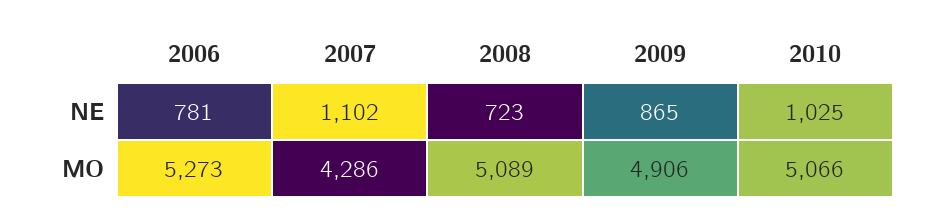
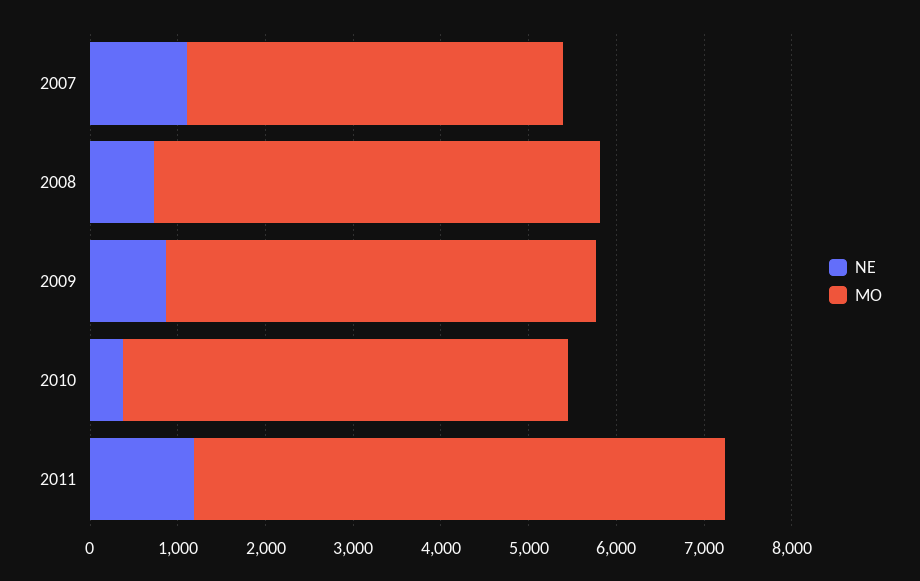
NE, 2006: 781 -> none
NE, 2010: 1025 -> 400
MO, 2006: 5273 -> none
NE, 2011: none -> 1200
MO, 2011: none -> 6000

